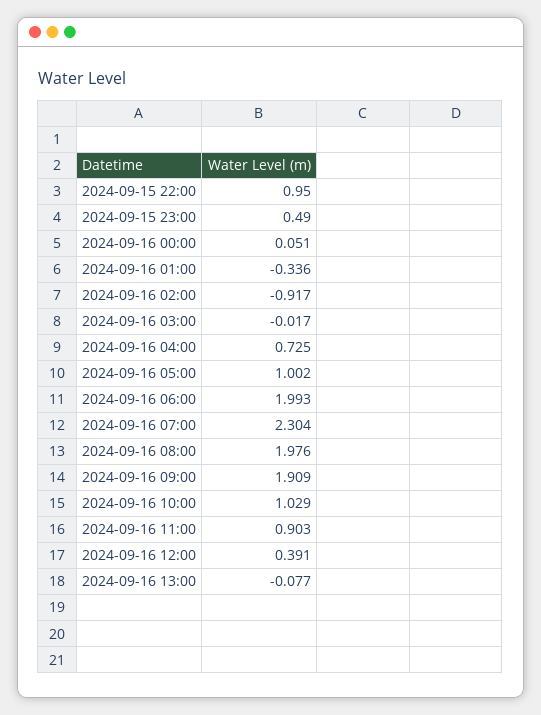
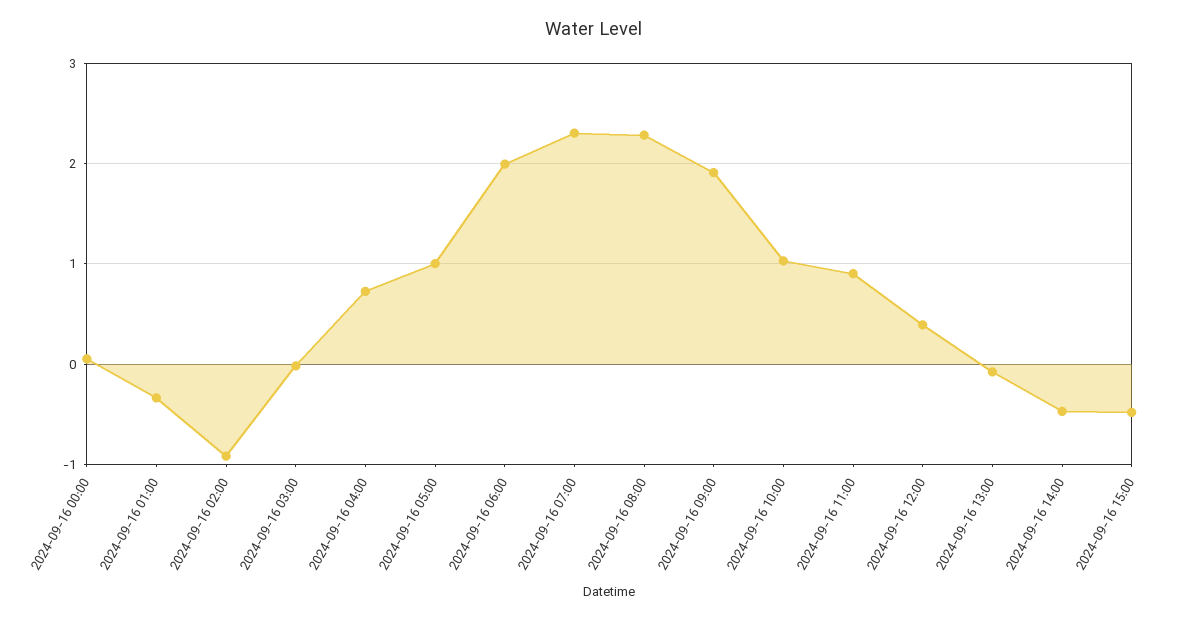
2024-09-15 22:00: 0.95 -> none
2024-09-15 23:00: 0.49 -> none
2024-09-16 08:00: 1.976 -> 2.3
2024-09-16 14:00: none -> -0.5
2024-09-16 15:00: none -> -0.5

